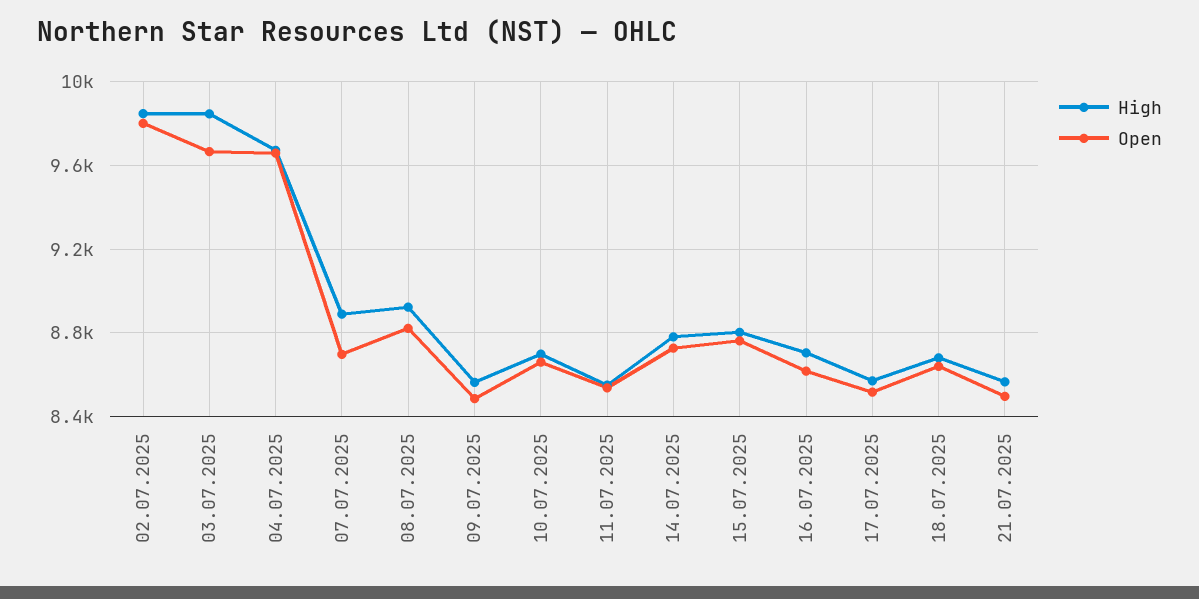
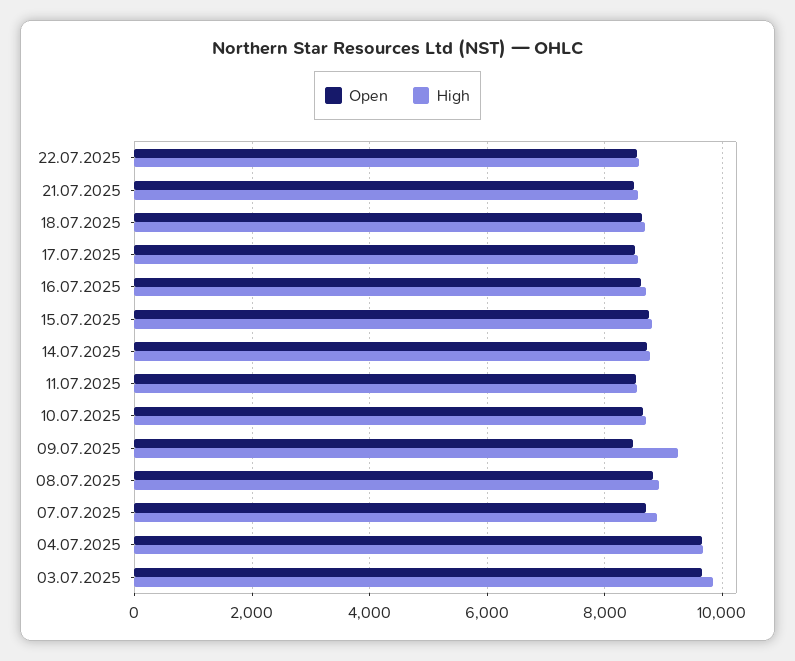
High, 02.07.2025: 9850 -> none
Open, 02.07.2025: 9800 -> none
High, 09.07.2025: 8550 -> 9200
Open, 22.07.2025: none -> 8600
High, 22.07.2025: none -> 8600

